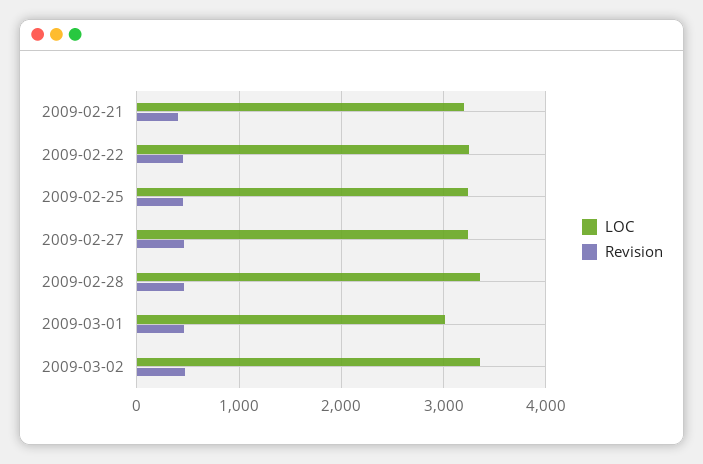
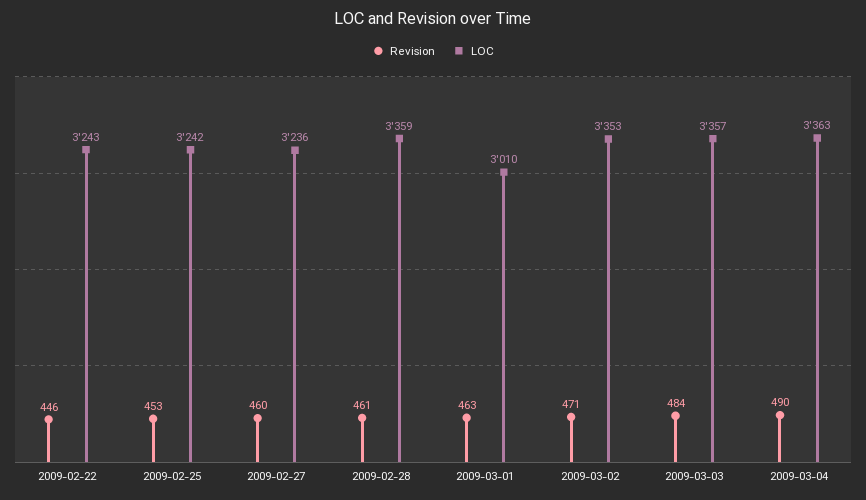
LOC, 2009-02-21: 3200 -> none
Revision, 2009-02-21: 400 -> none
Revision, 2009-03-03: none -> 484
LOC, 2009-03-03: none -> 3357
Revision, 2009-03-04: none -> 490
LOC, 2009-03-04: none -> 3363

